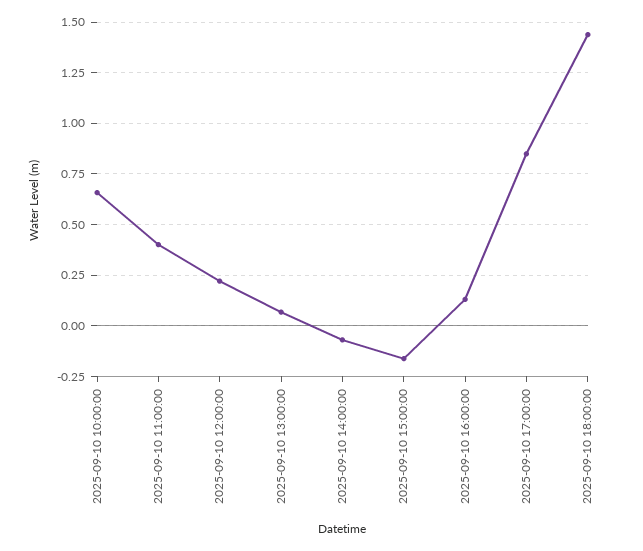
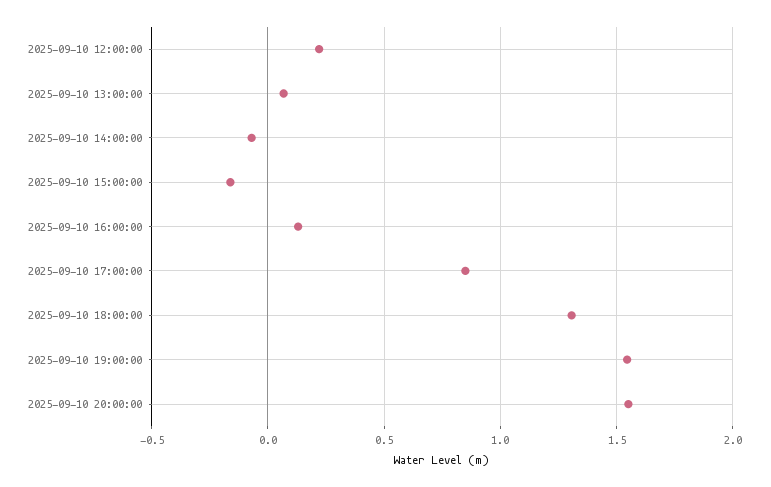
2025-09-10 10:00:00: 0.65 -> none
2025-09-10 11:00:00: 0.4 -> none
2025-09-10 18:00:00: 1.45 -> 1.3
2025-09-10 19:00:00: none -> 1.55
2025-09-10 20:00:00: none -> 1.55

